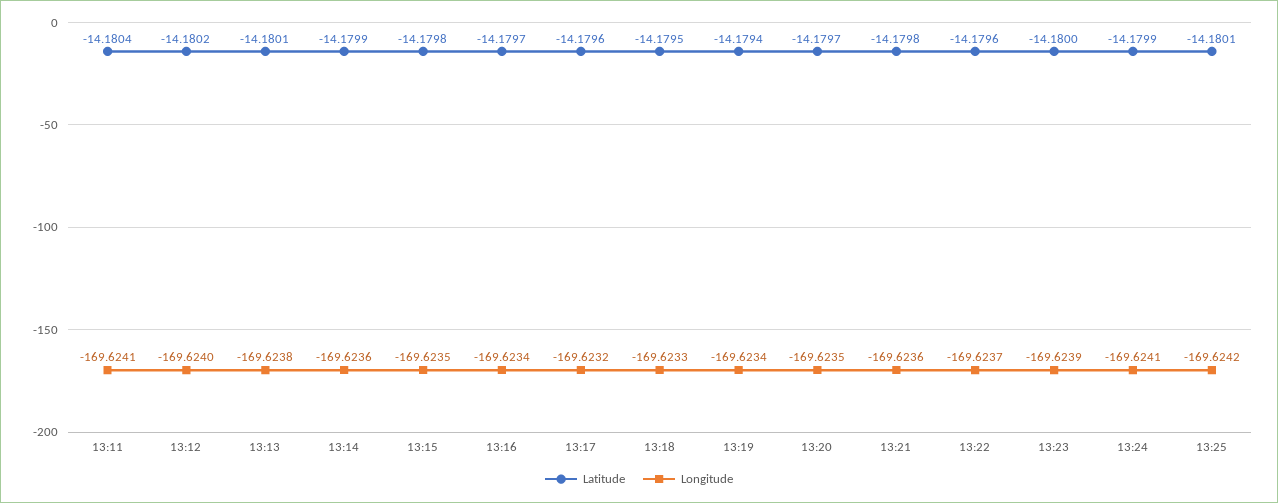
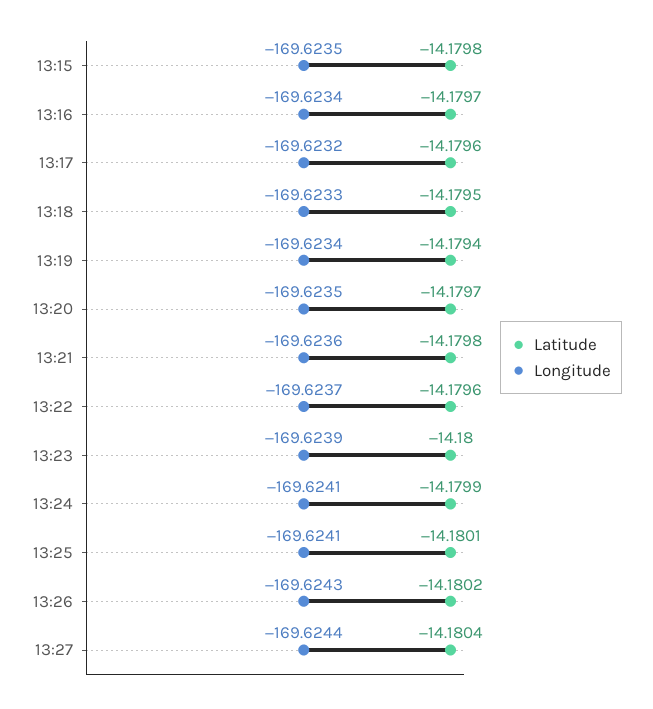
Latitude, 13:11: -14.1804 -> none
Longitude, 13:11: -169.6241 -> none
Latitude, 13:12: -14.1802 -> none
Longitude, 13:12: -169.624 -> none
Latitude, 13:13: -14.1801 -> none
Longitude, 13:13: -169.6238 -> none
Latitude, 13:14: -14.1799 -> none
Longitude, 13:14: -169.6236 -> none
Longitude, 13:25: -169.6242 -> -169.6241
Latitude, 13:26: none -> -14.1802
Longitude, 13:26: none -> -169.6243
Latitude, 13:27: none -> -14.1804
Longitude, 13:27: none -> -169.6244

